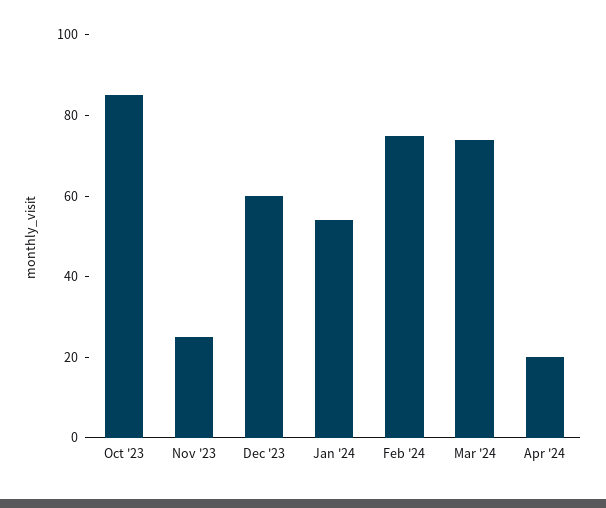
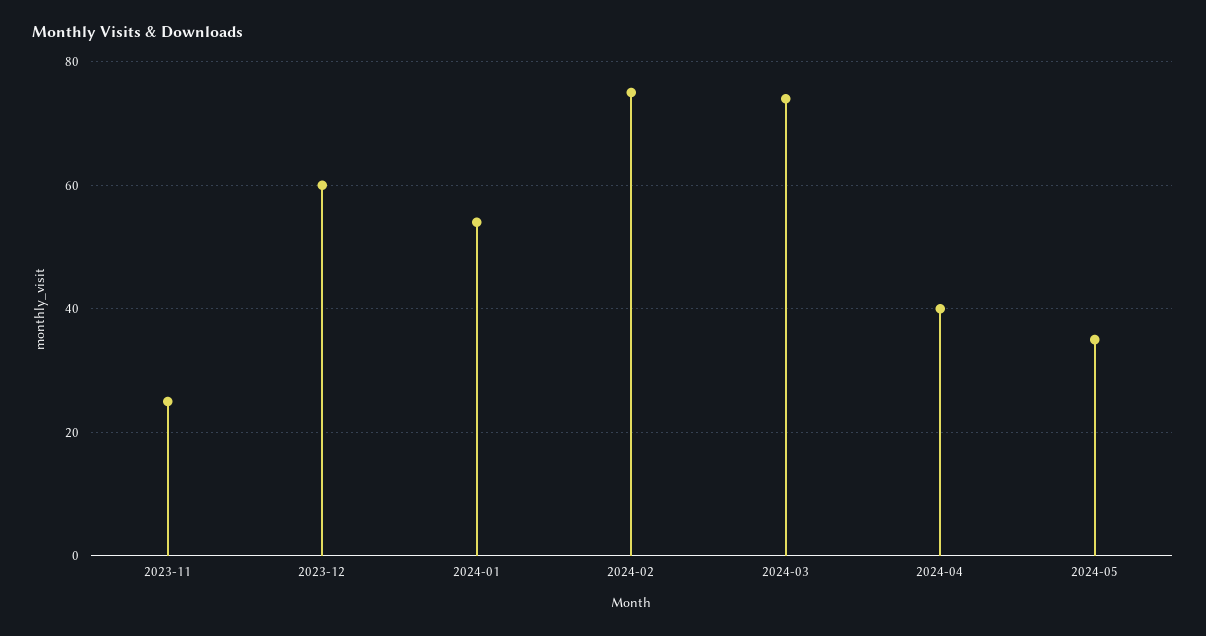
Oct '23: 85 -> none
Apr '24: 20 -> 40
2024-05: none -> 35

